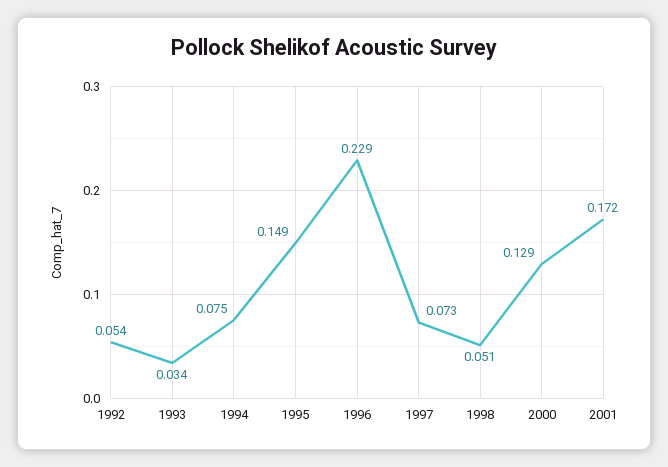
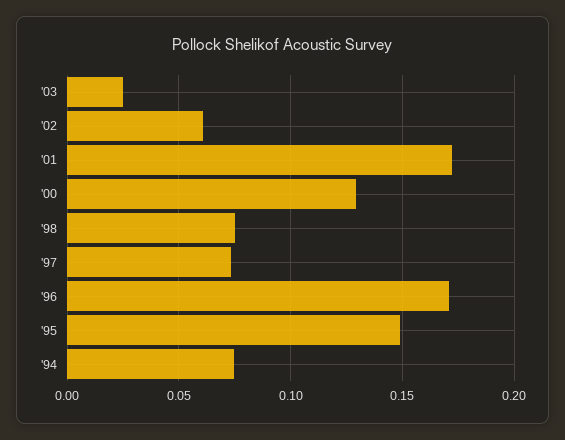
1992: 0.054 -> none
1993: 0.034 -> none
1996: 0.229 -> 0.17
1998: 0.051 -> 0.075
'03: none -> 0.025
'02: none -> 0.06

